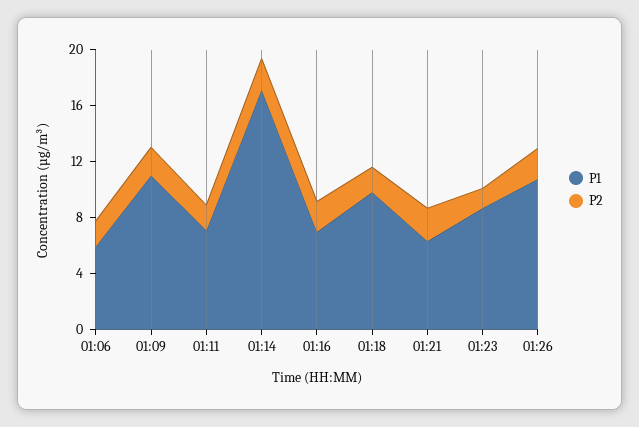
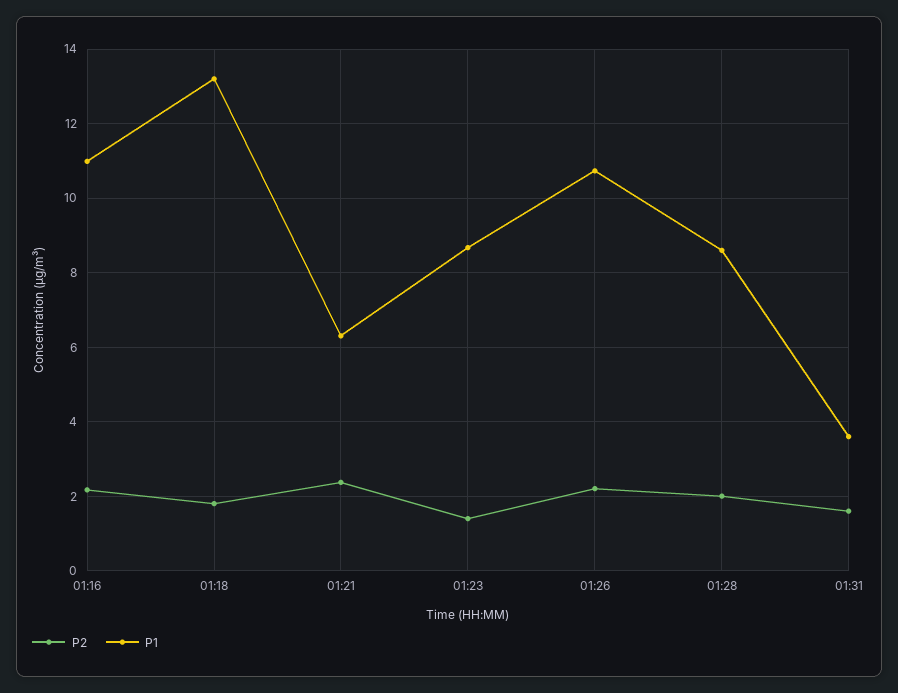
P1, 01:06: 6 -> none
P2, 01:06: 2 -> none
P1, 01:09: 11 -> none
P2, 01:09: 2 -> none
P1, 01:11: 7 -> none
P2, 01:11: 2 -> none
P1, 01:14: 17 -> none
P2, 01:14: 2 -> none
P1, 01:16: 7 -> 11
P1, 01:18: 10 -> 13.2
P2, 01:28: none -> 2
P1, 01:28: none -> 8.6
P2, 01:31: none -> 1.6
P1, 01:31: none -> 3.6

